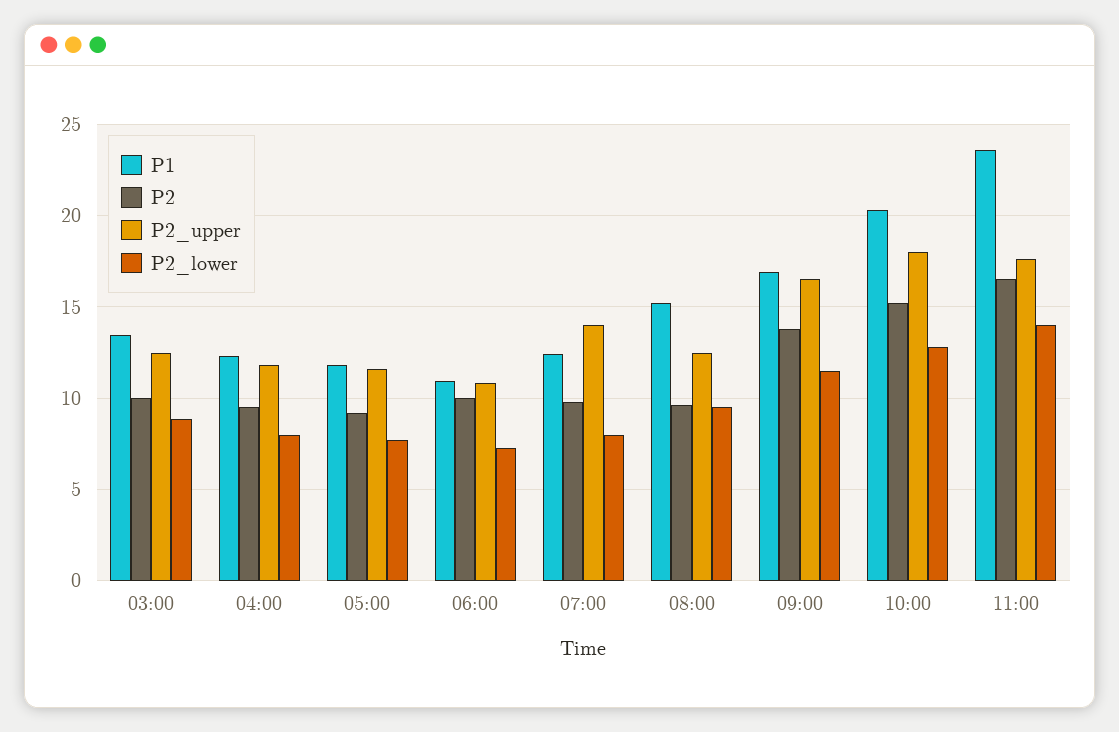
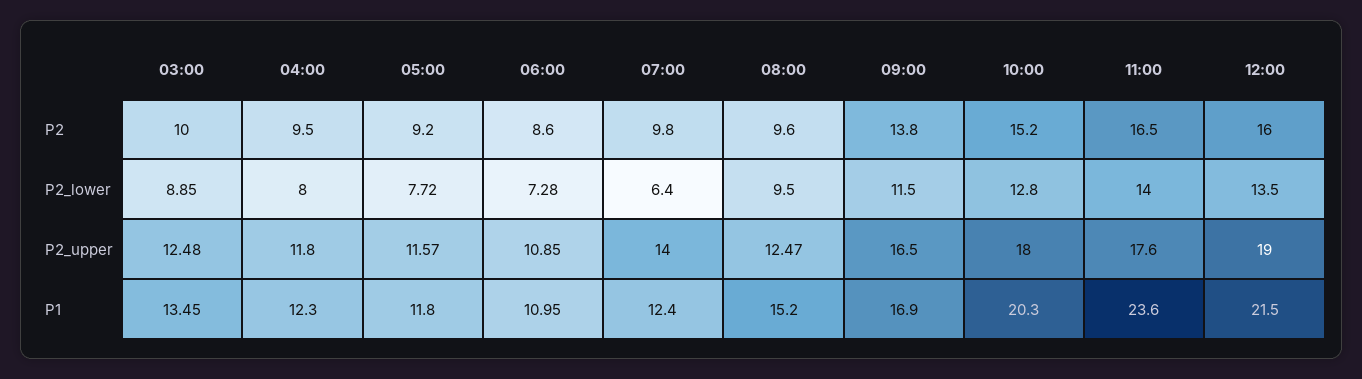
P2, 06:00: 10 -> 8.6
P2_lower, 07:00: 8 -> 6.4
P2, 12:00: none -> 16
P2_lower, 12:00: none -> 13.5
P2_upper, 12:00: none -> 19
P1, 12:00: none -> 21.5

